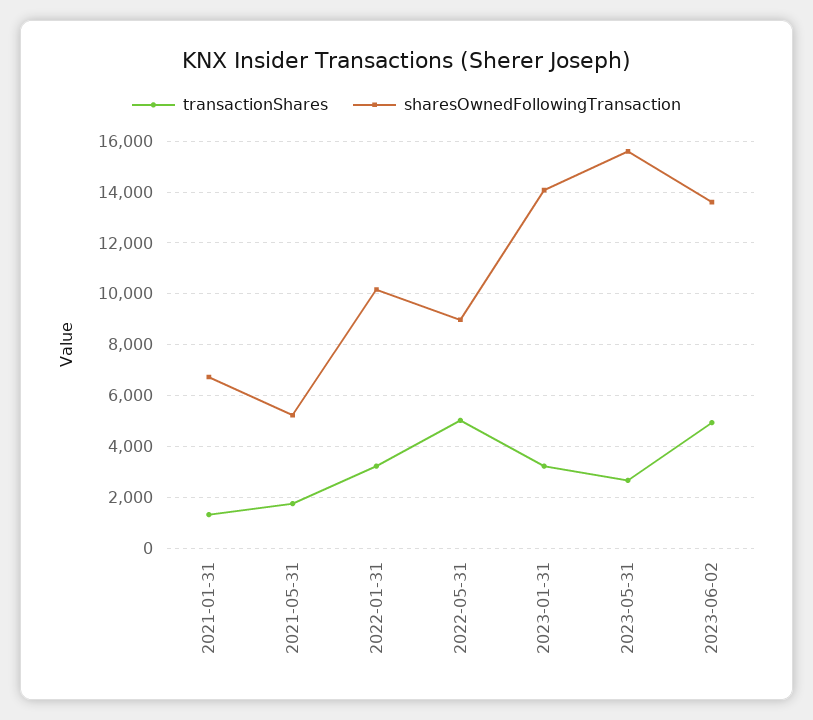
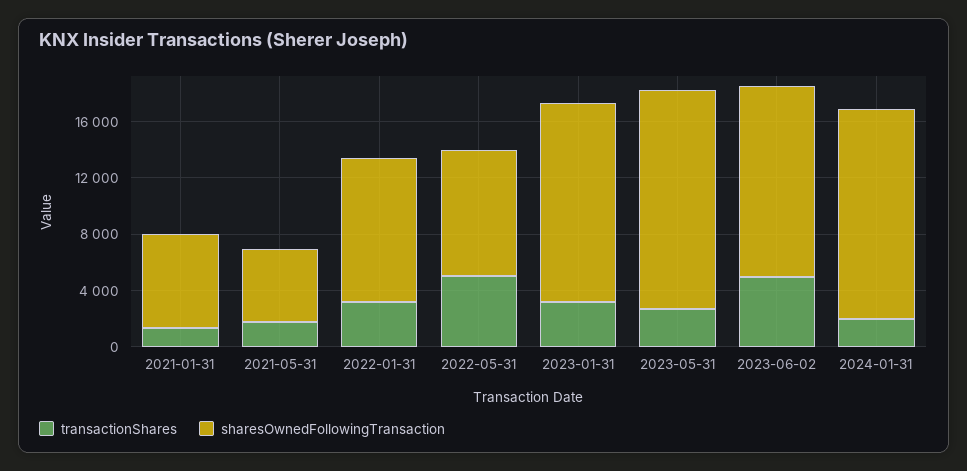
transactionShares, 2024-01-31: none -> 2000
sharesOwnedFollowingTransaction, 2024-01-31: none -> 15000

